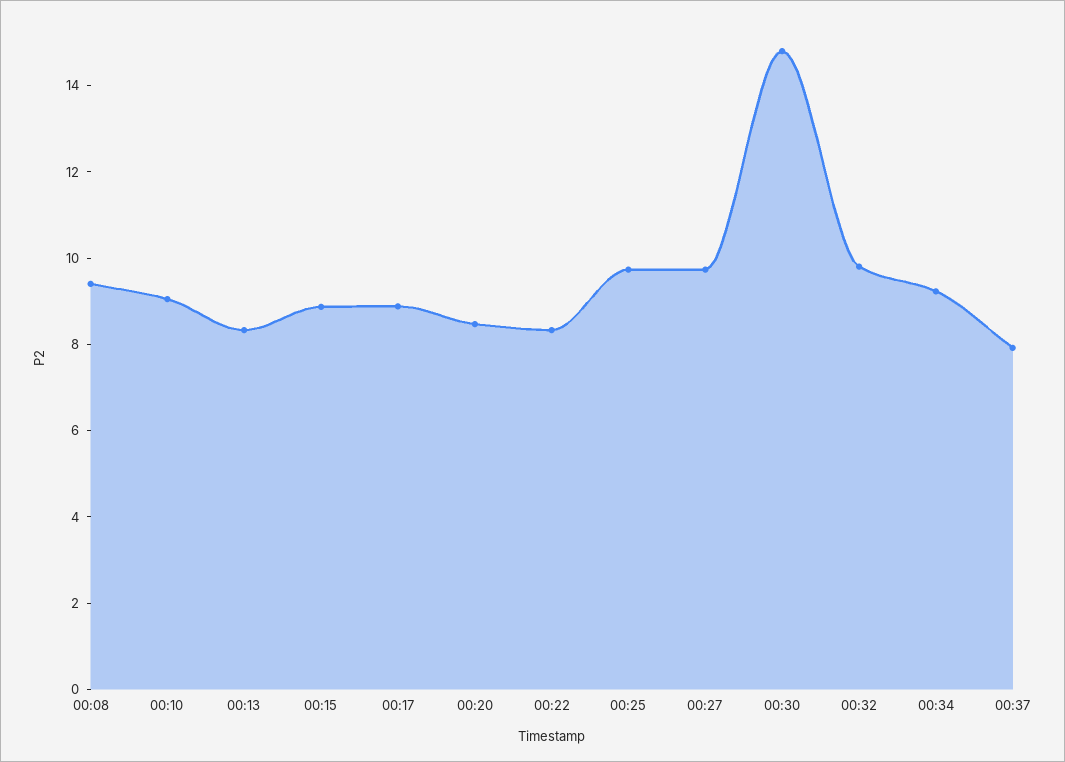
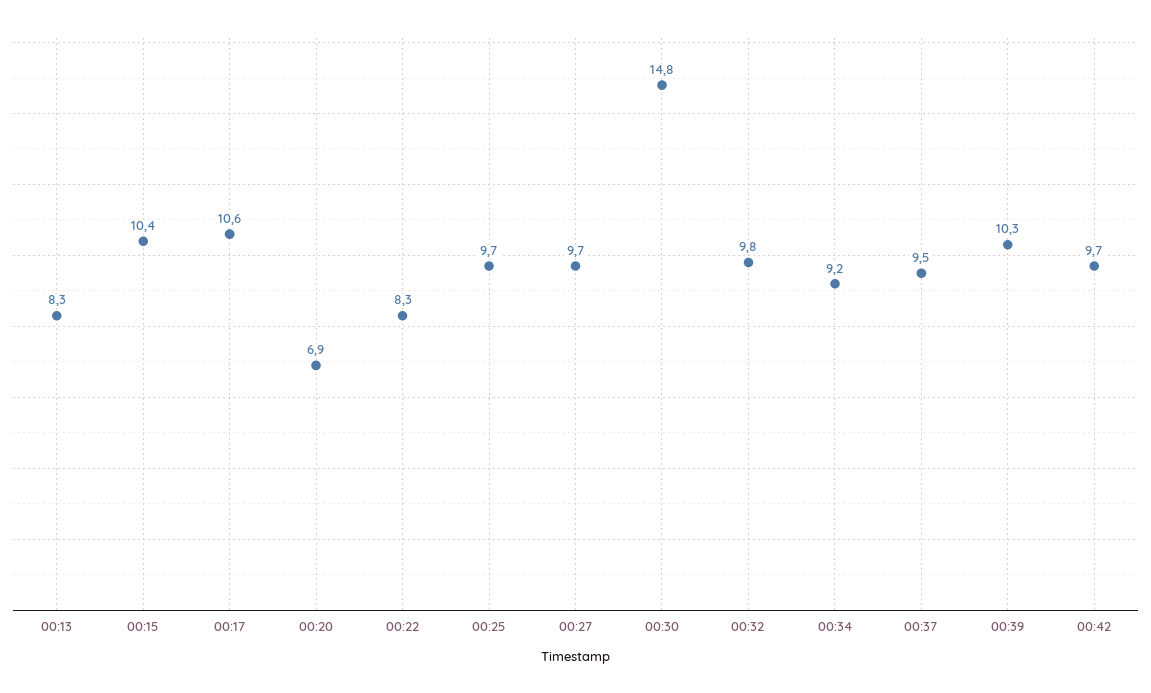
00:08: 9.5 -> none
00:10: 9 -> none
00:15: 9 -> 10.4
00:17: 9 -> 10.6
00:20: 8.5 -> 6.9
00:37: 8 -> 9.5
00:39: none -> 10.3
00:42: none -> 9.7

